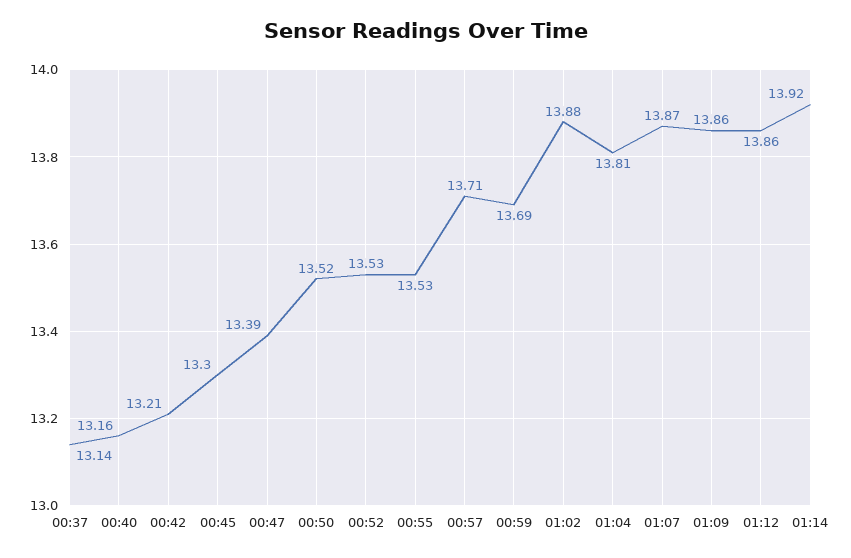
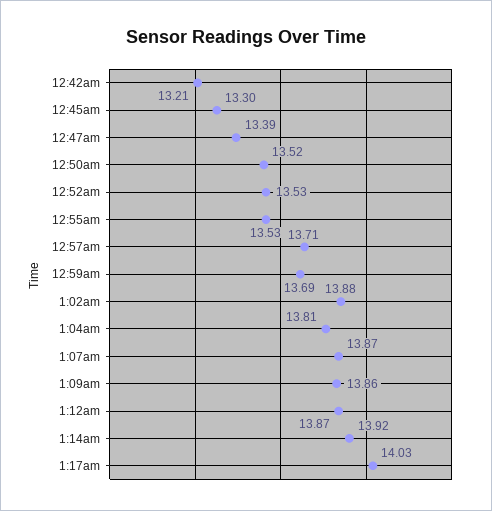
00:37: 13.14 -> none
00:40: 13.16 -> none
01:12: 13.86 -> 13.87
1:17am: none -> 14.03

